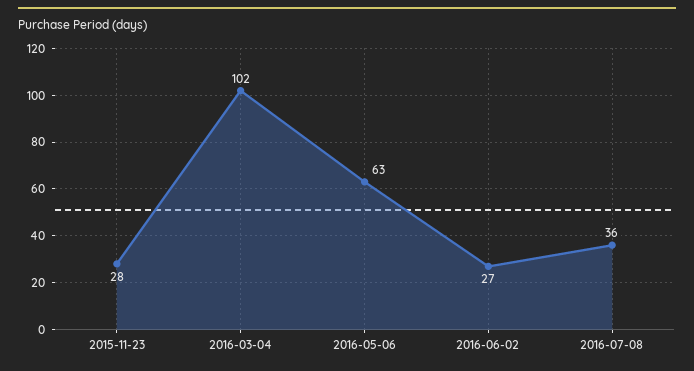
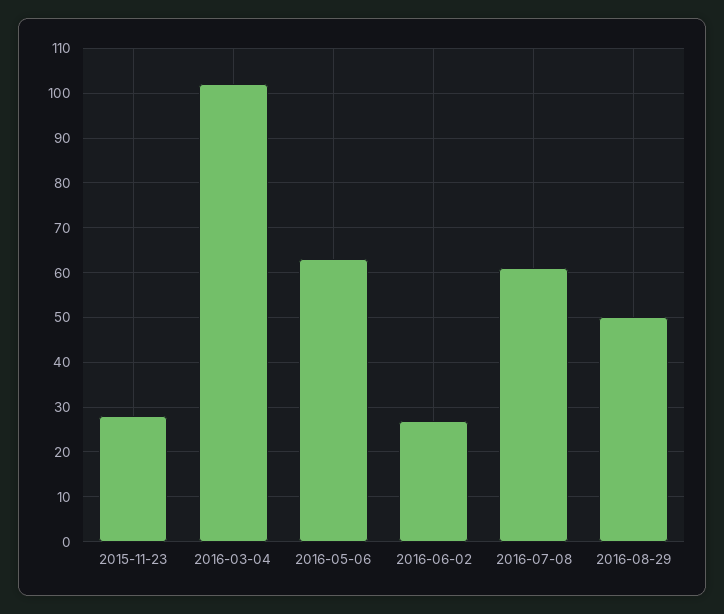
2016-07-08: 36 -> 60
2016-08-29: none -> 50

